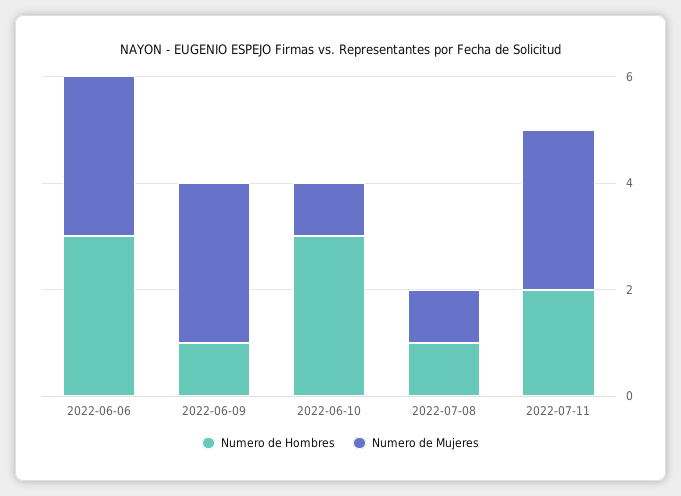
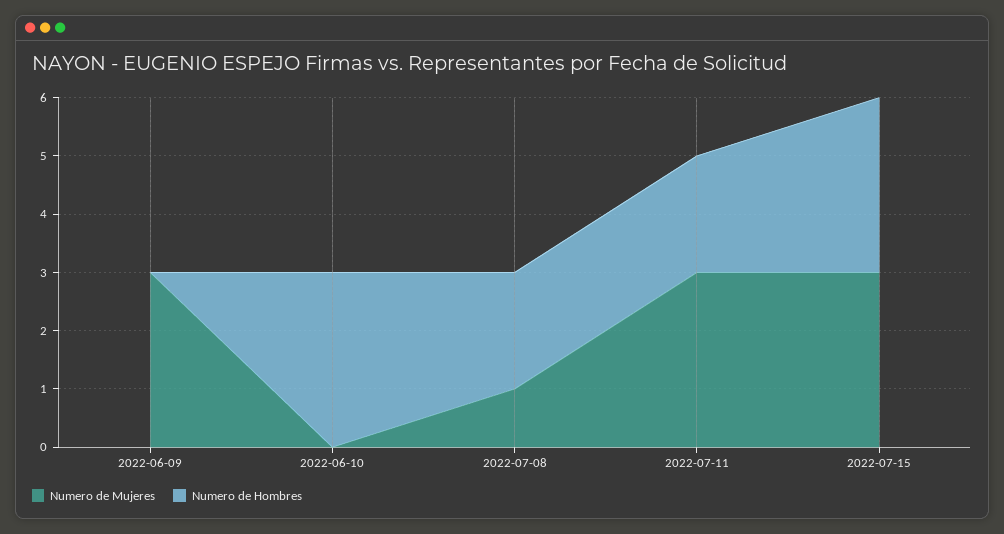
Numero de Hombres, 2022-06-06: 3 -> none
Numero de Mujeres, 2022-06-06: 3 -> none
Numero de Hombres, 2022-06-09: 1 -> 0
Numero de Mujeres, 2022-06-10: 1 -> 0
Numero de Hombres, 2022-07-08: 1 -> 2
Numero de Mujeres, 2022-07-15: none -> 3
Numero de Hombres, 2022-07-15: none -> 3

